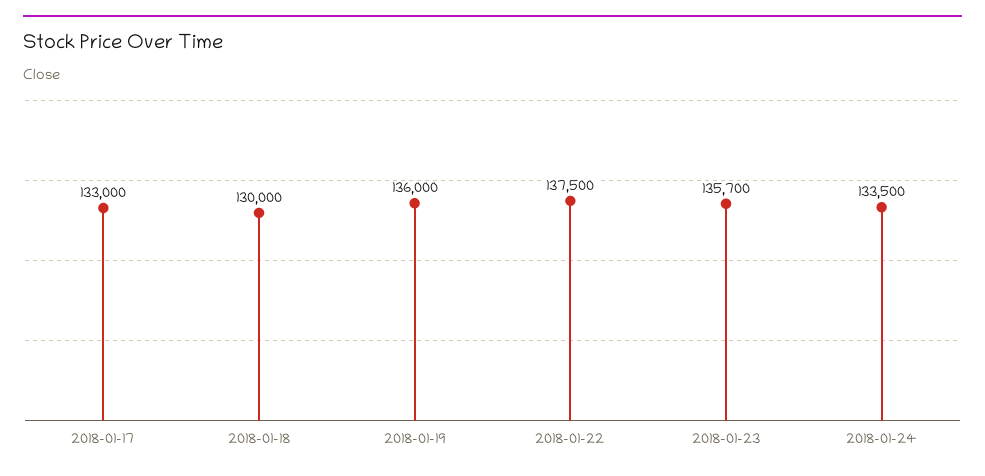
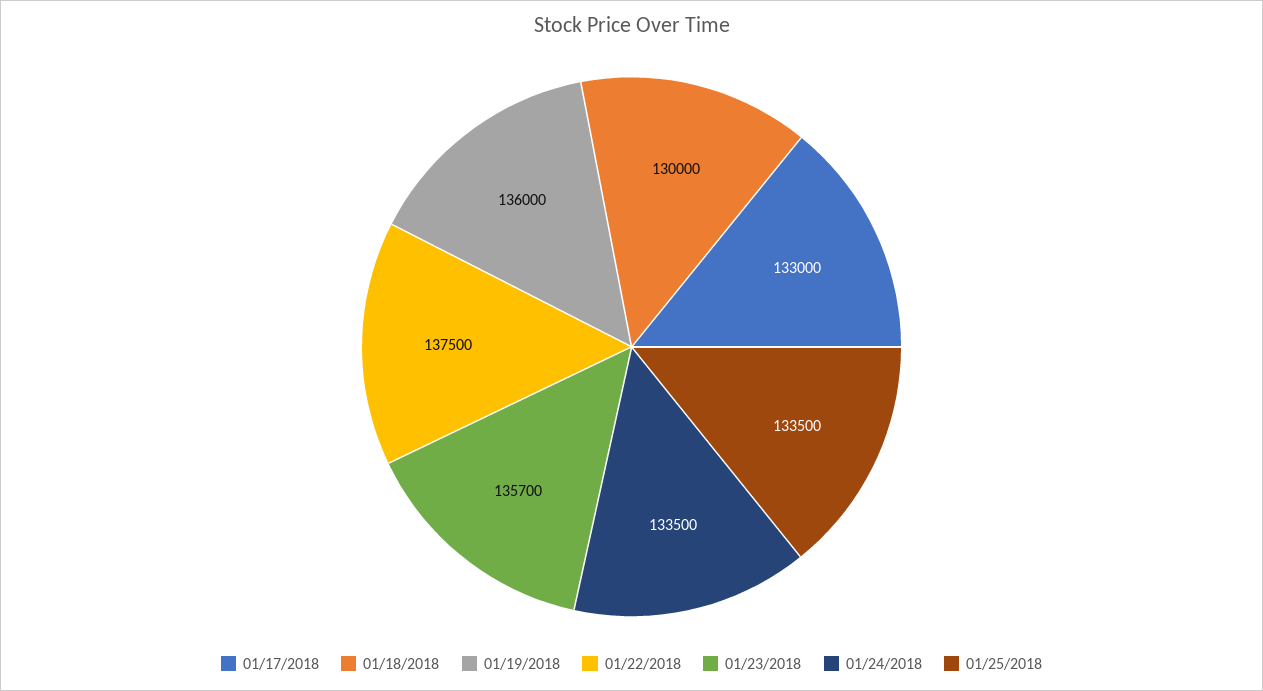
01/25/2018: none -> 133500

